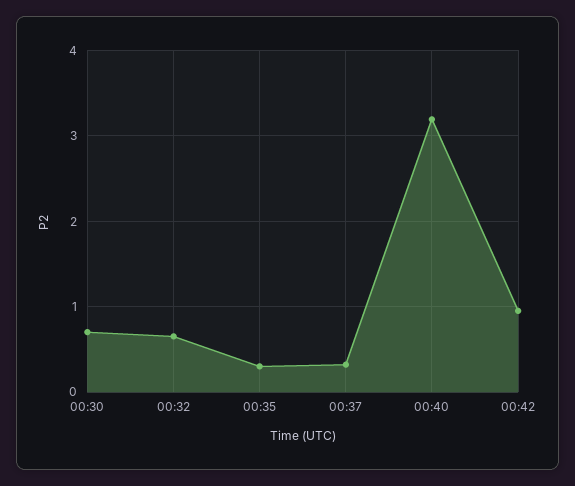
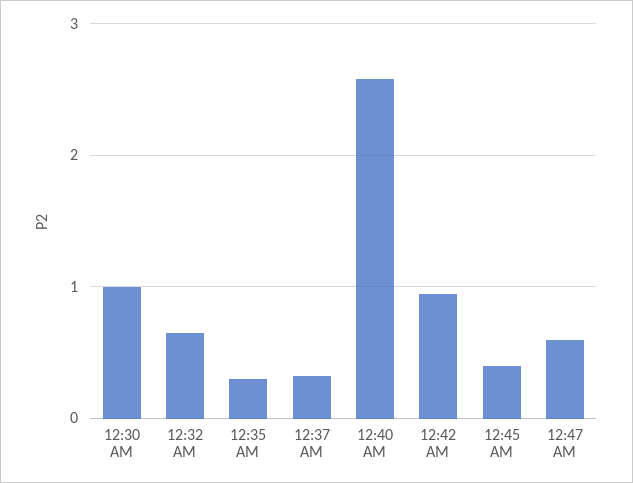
00:30: 0.7 -> 1
00:40: 3.2 -> 2.6
12:45 AM: none -> 0.4
12:47 AM: none -> 0.6

